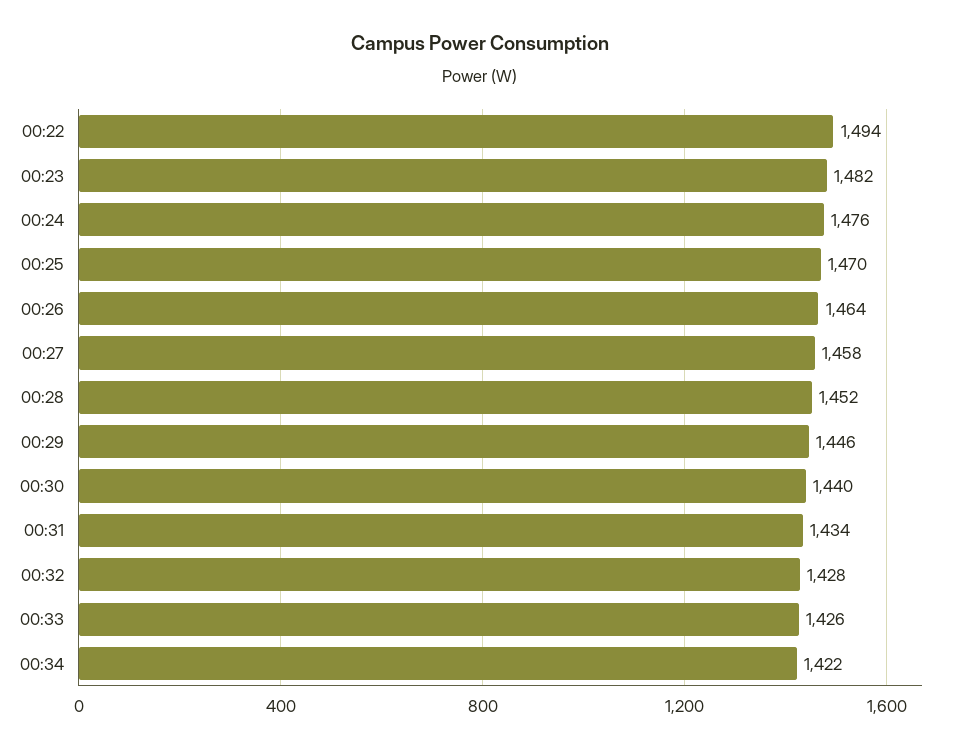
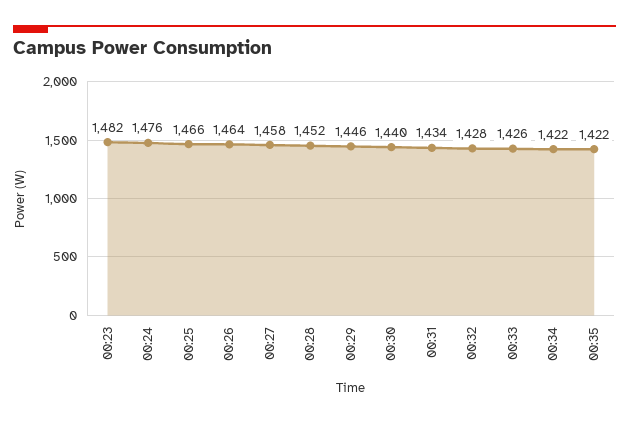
00:22: 1494 -> none
00:25: 1470 -> 1466
00:35: none -> 1422

